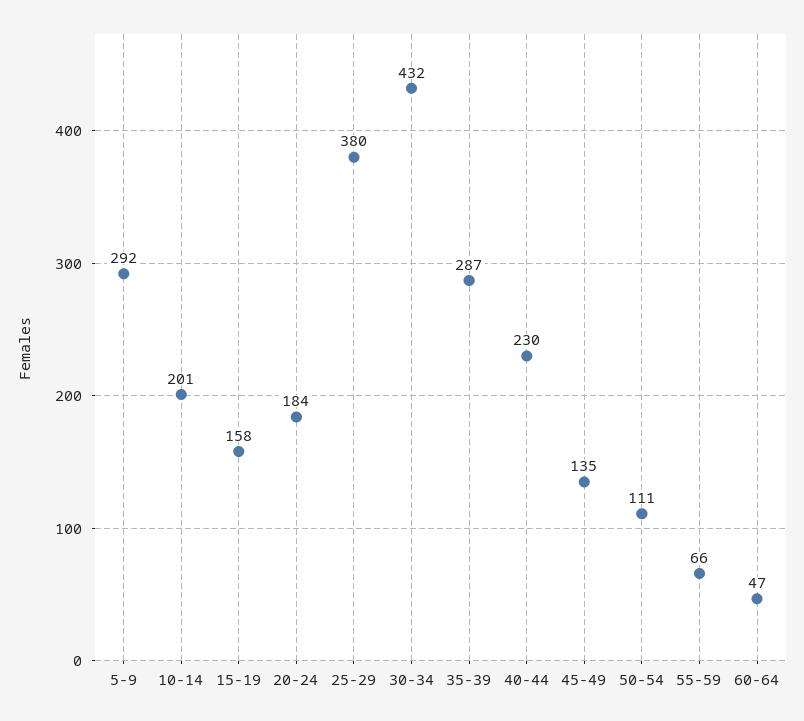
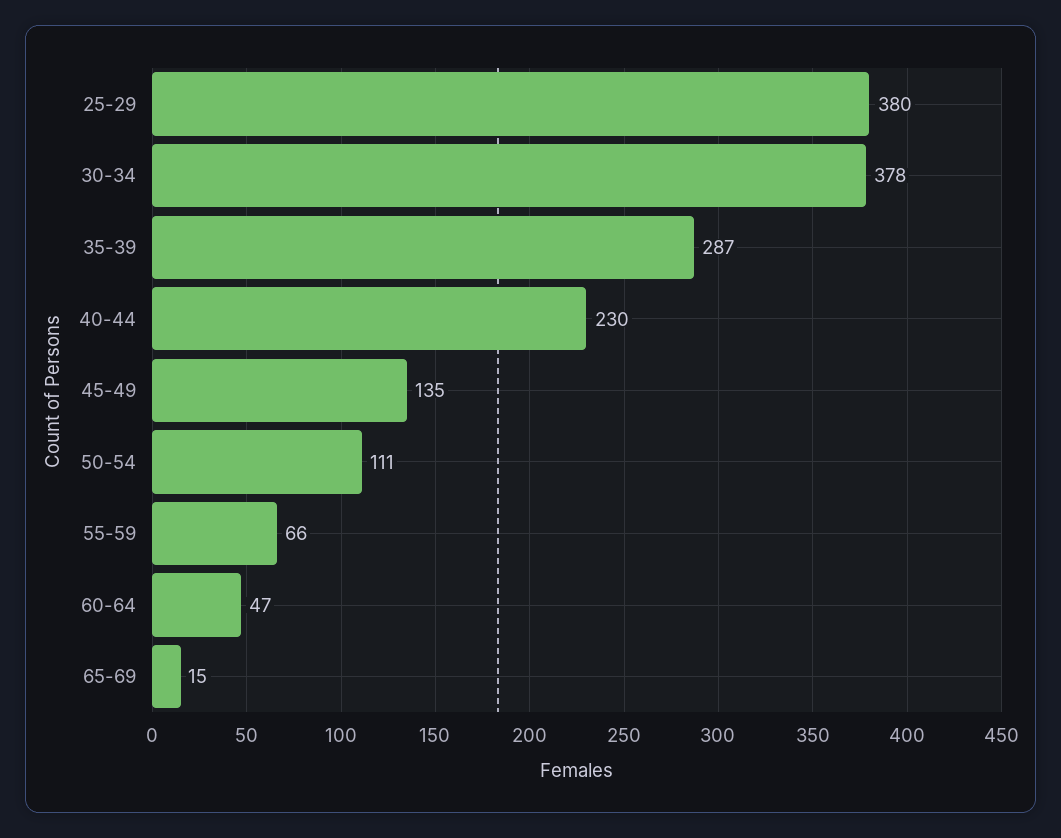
5-9: 292 -> none
10-14: 201 -> none
15-19: 158 -> none
20-24: 184 -> none
30-34: 432 -> 378
65-69: none -> 15

